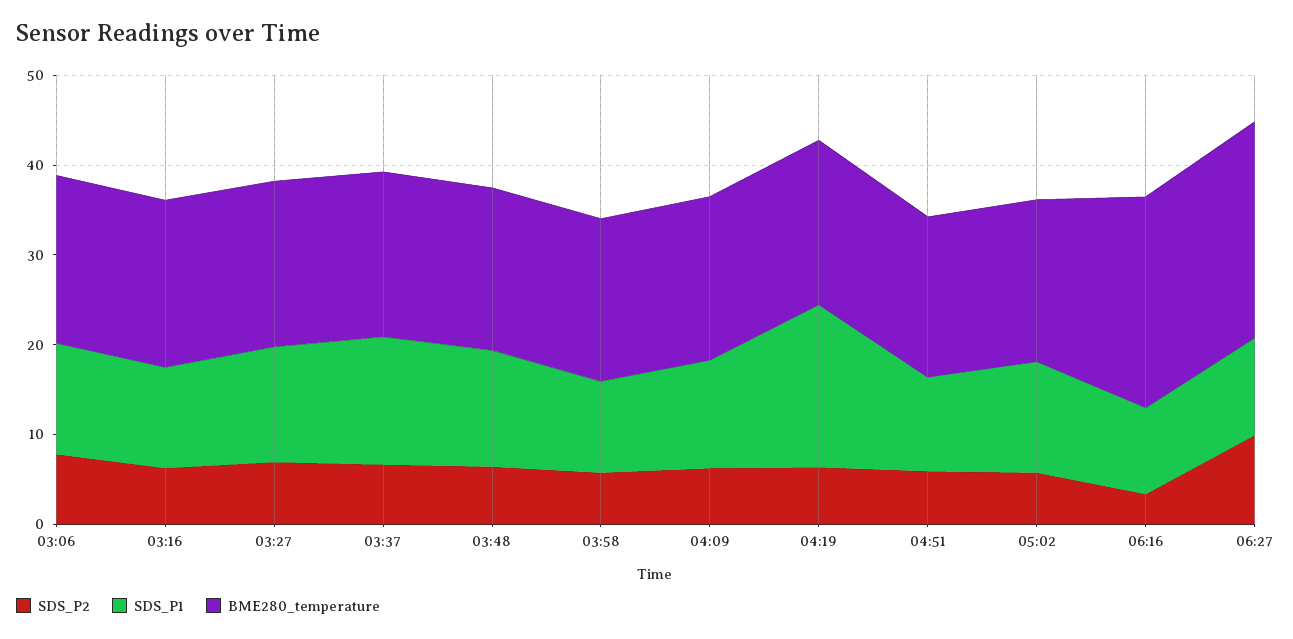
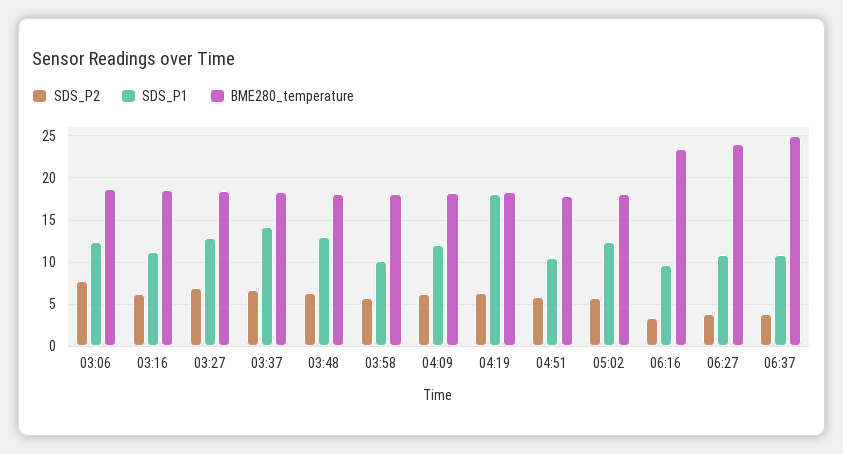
SDS_P2, 06:27: 10 -> 4
SDS_P2, 06:37: none -> 4
SDS_P1, 06:37: none -> 11
BME280_temperature, 06:37: none -> 25

